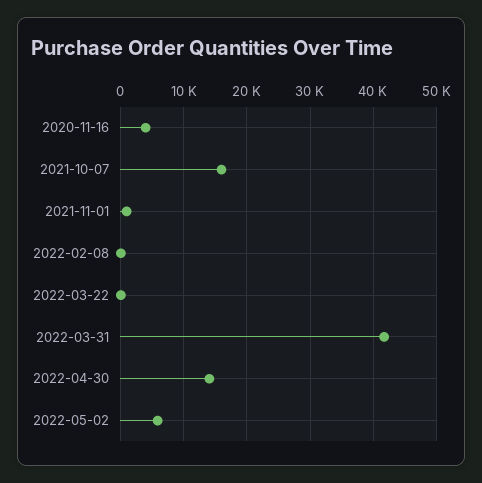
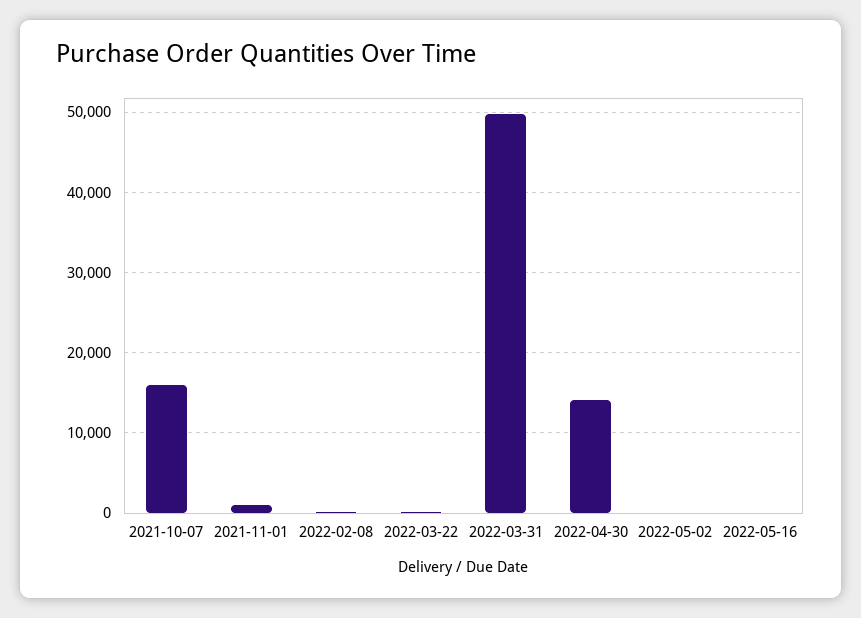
2020-11-16: 4000 -> none
2022-03-31: 42000 -> 50000
2022-05-02: 6000 -> 0
2022-05-16: none -> 0

